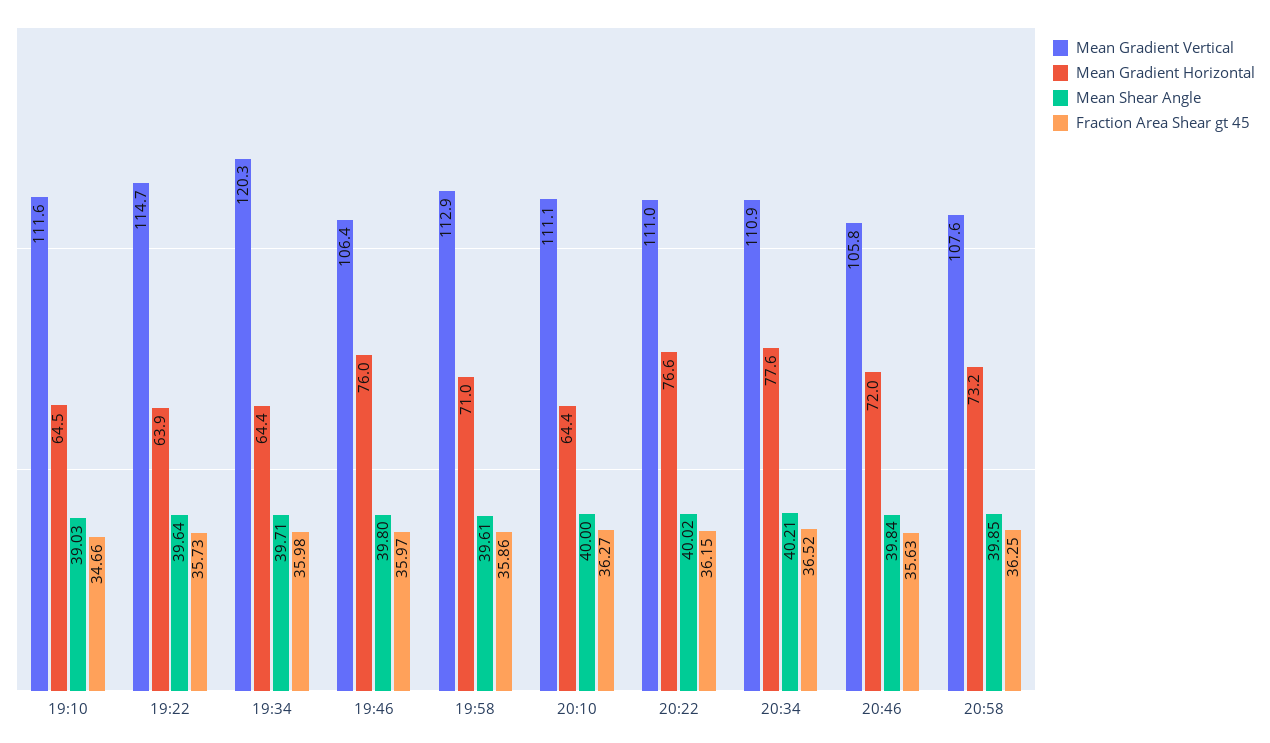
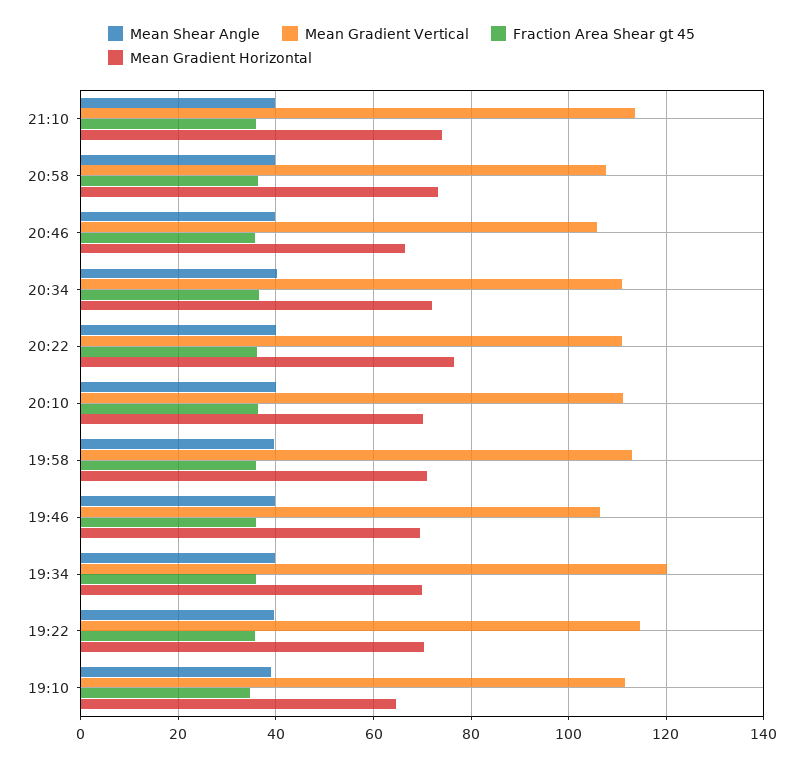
Mean Gradient Horizontal, 19:22: 63.9 -> 70
Mean Gradient Horizontal, 19:34: 64.4 -> 70
Mean Gradient Horizontal, 19:46: 76 -> 70
Mean Gradient Horizontal, 20:10: 64.4 -> 70
Mean Gradient Horizontal, 20:34: 77.6 -> 72
Mean Gradient Horizontal, 20:46: 72 -> 66
Mean Shear Angle, 21:10: none -> 40
Mean Gradient Vertical, 21:10: none -> 114
Fraction Area Shear gt 45, 21:10: none -> 36
Mean Gradient Horizontal, 21:10: none -> 74

